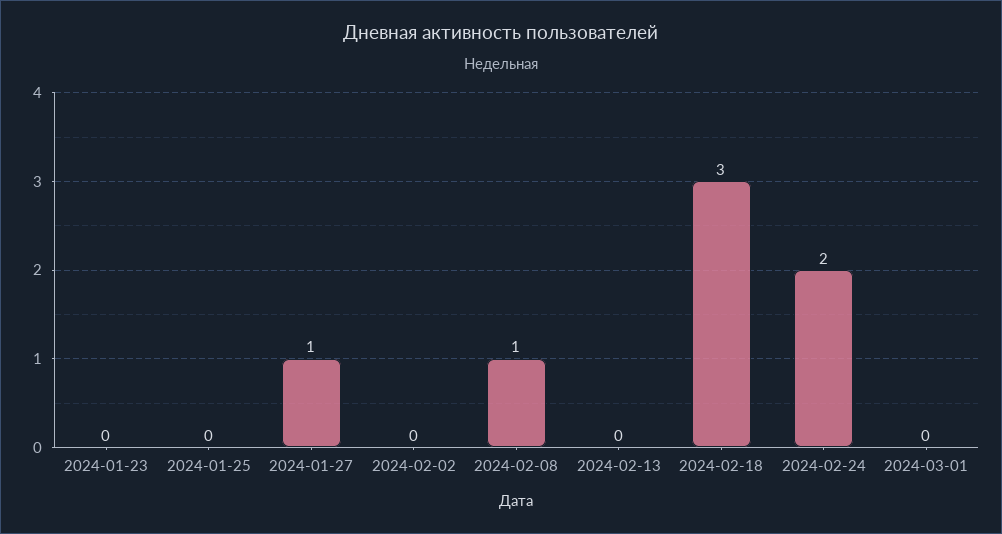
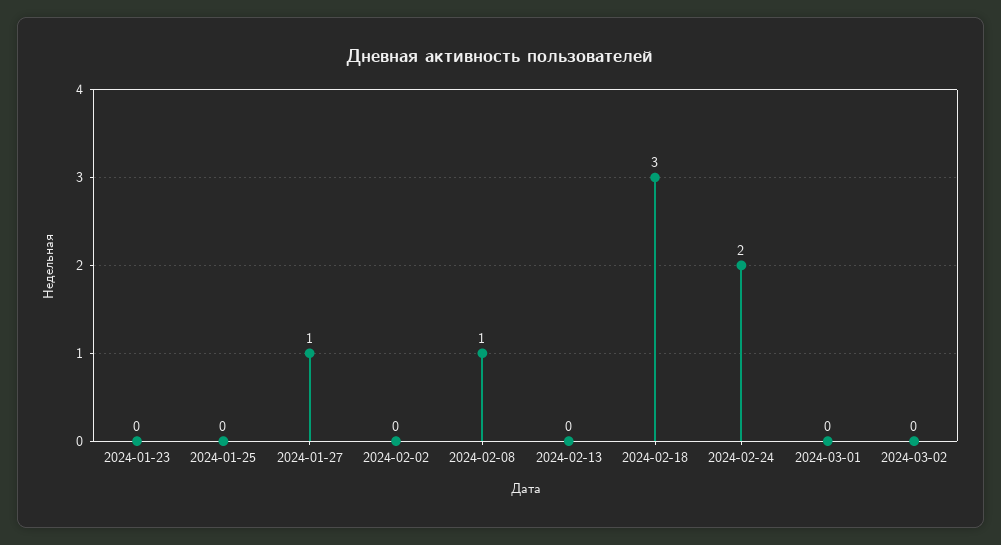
2024-03-02: none -> 0

